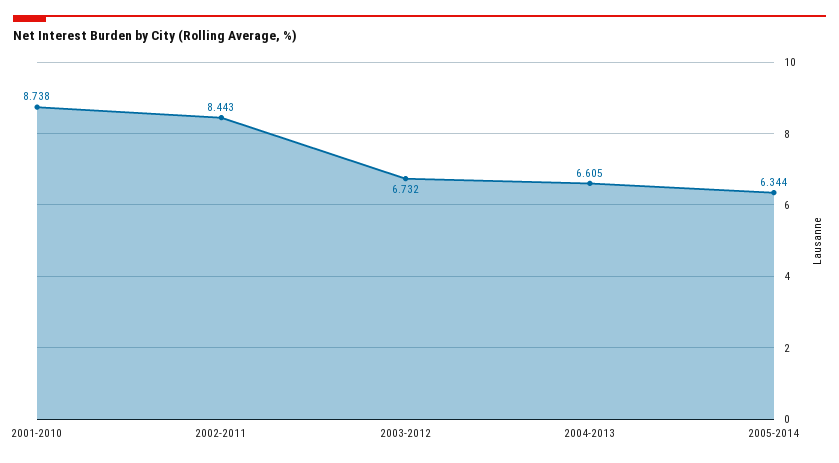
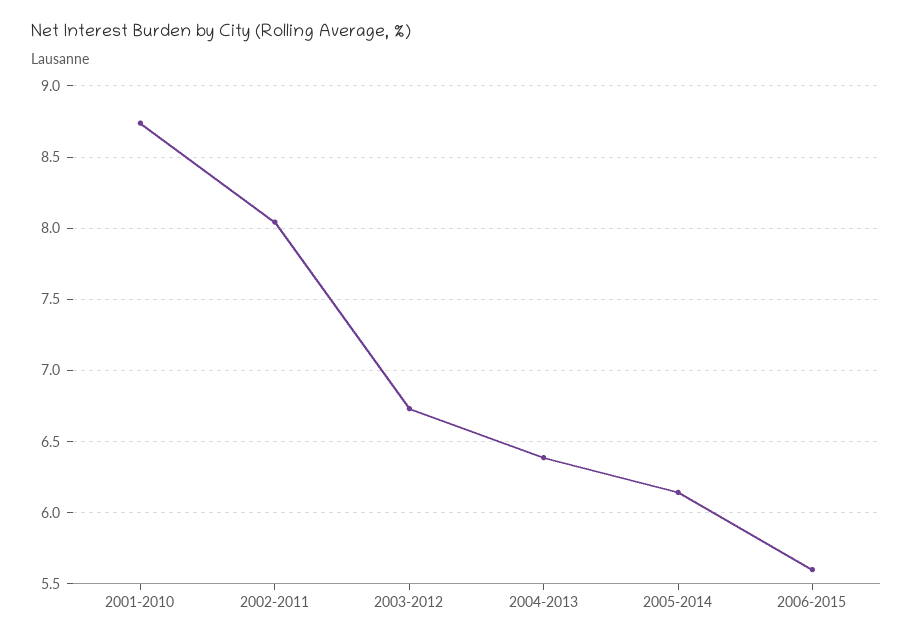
2002-2011: 8.443 -> 8.05
2004-2013: 6.605 -> 6.4
2005-2014: 6.344 -> 6.15
2006-2015: none -> 5.6

